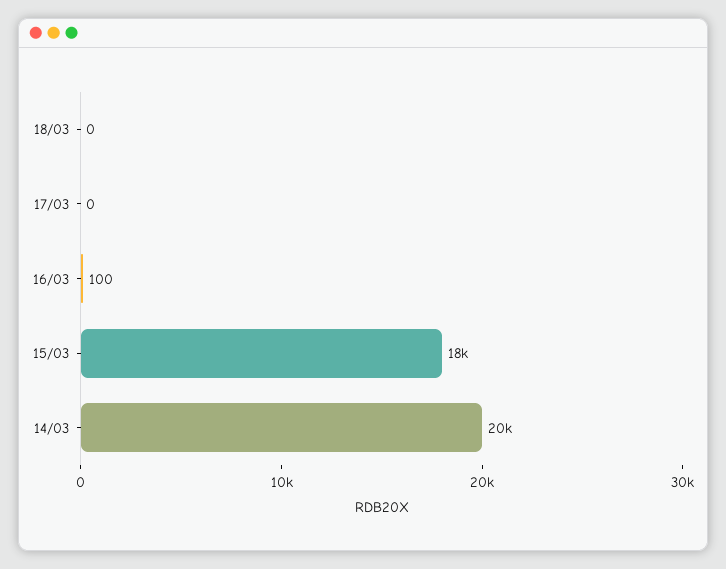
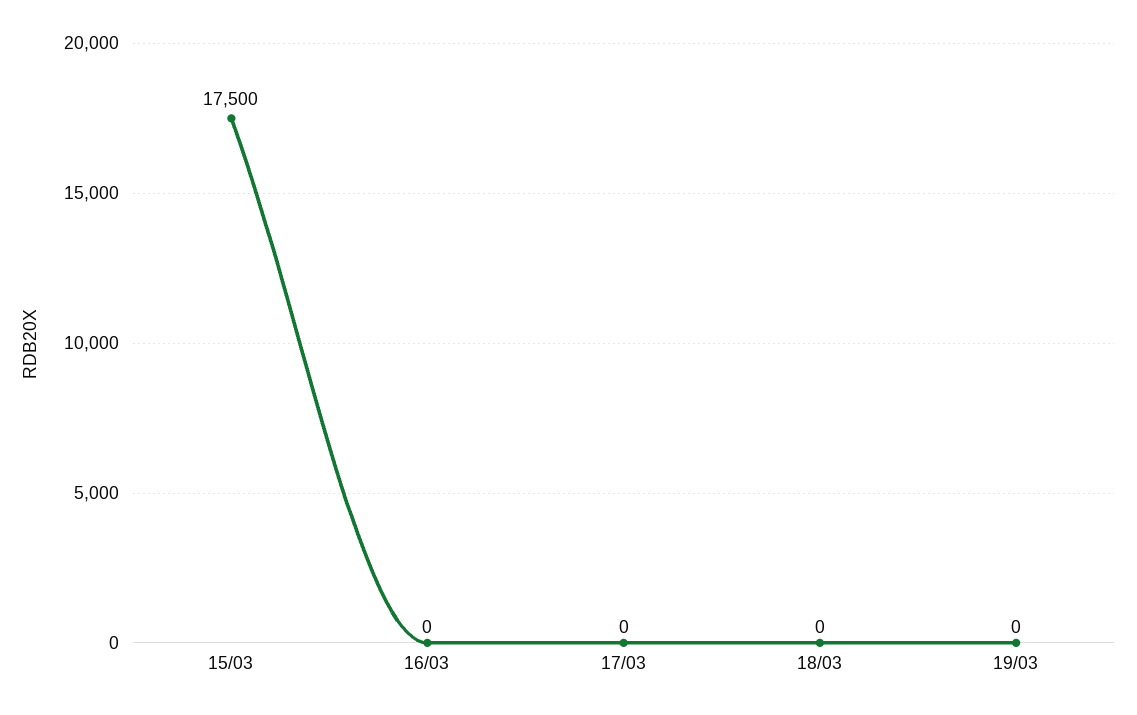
16/03: 100 -> 0
14/03: 20000 -> none
19/03: none -> 0

